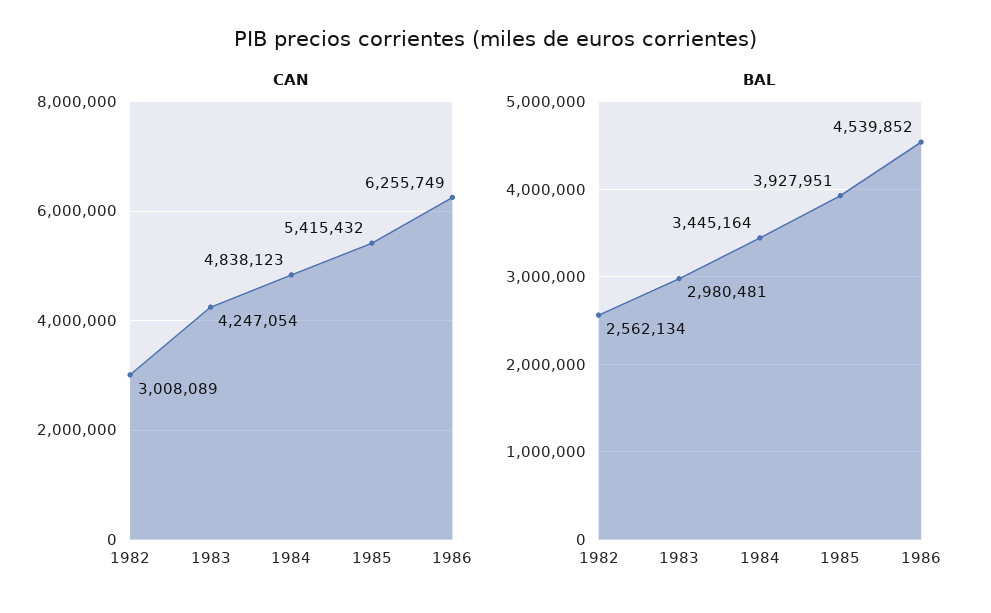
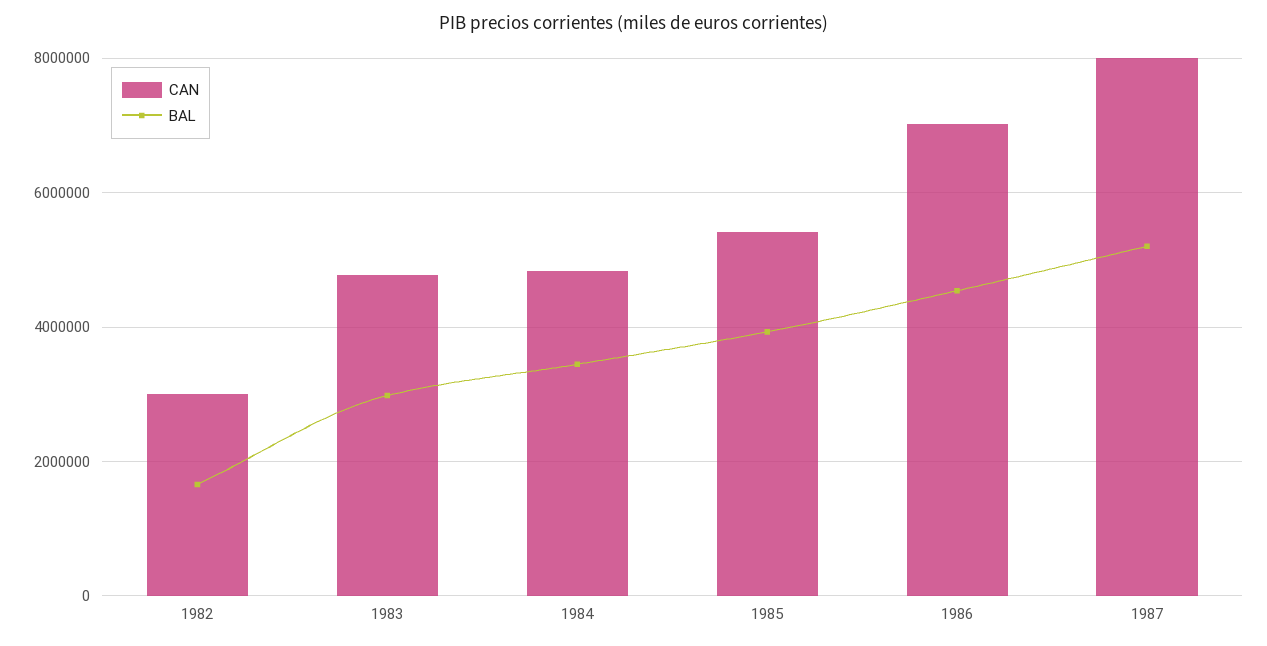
CAN, 1983: 4247054 -> 4800000
CAN, 1986: 6255749 -> 7000000
BAL, 1982: 2562134 -> 1600000
CAN, 1987: none -> 8000000
BAL, 1987: none -> 5200000

